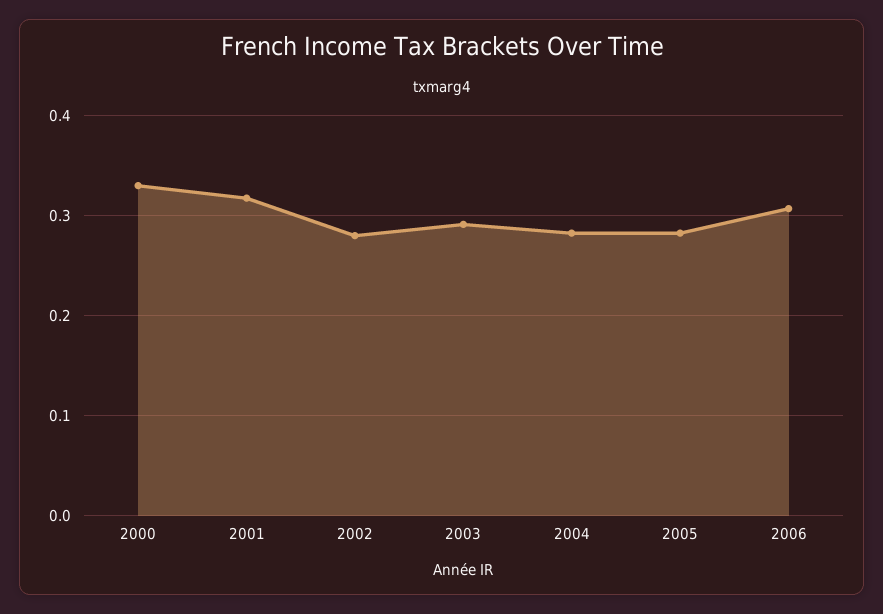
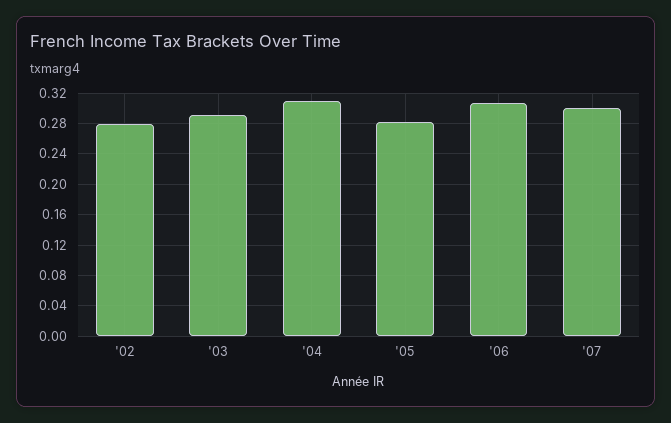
2000: 0.33 -> none
2001: 0.32 -> none
2004: 0.28 -> 0.31
'07: none -> 0.3

